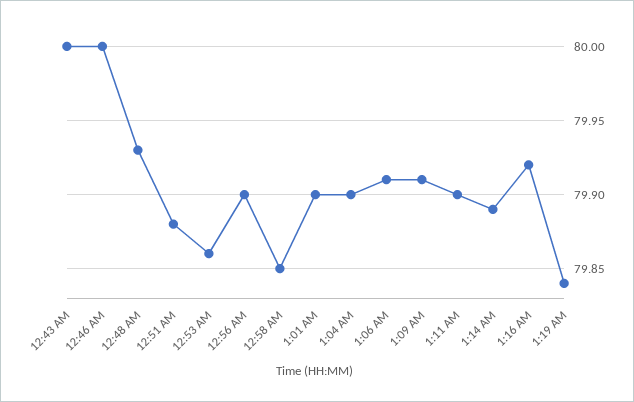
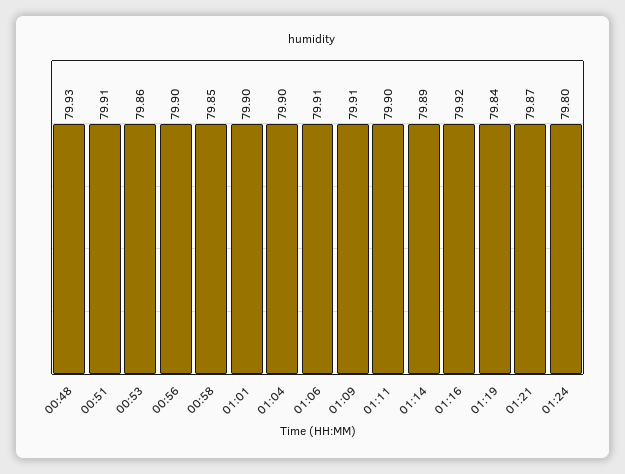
12:43 AM: 80 -> none
12:46 AM: 80 -> none
12:51 AM: 79.88 -> 79.91
01:21: none -> 79.87
01:24: none -> 79.8

